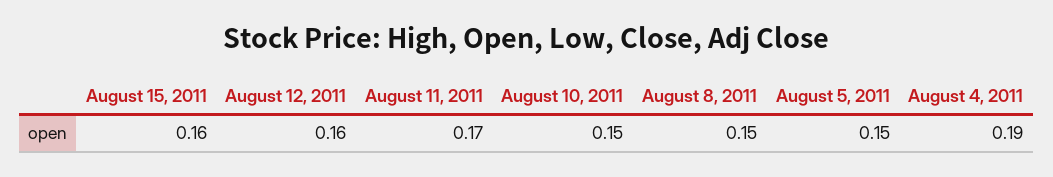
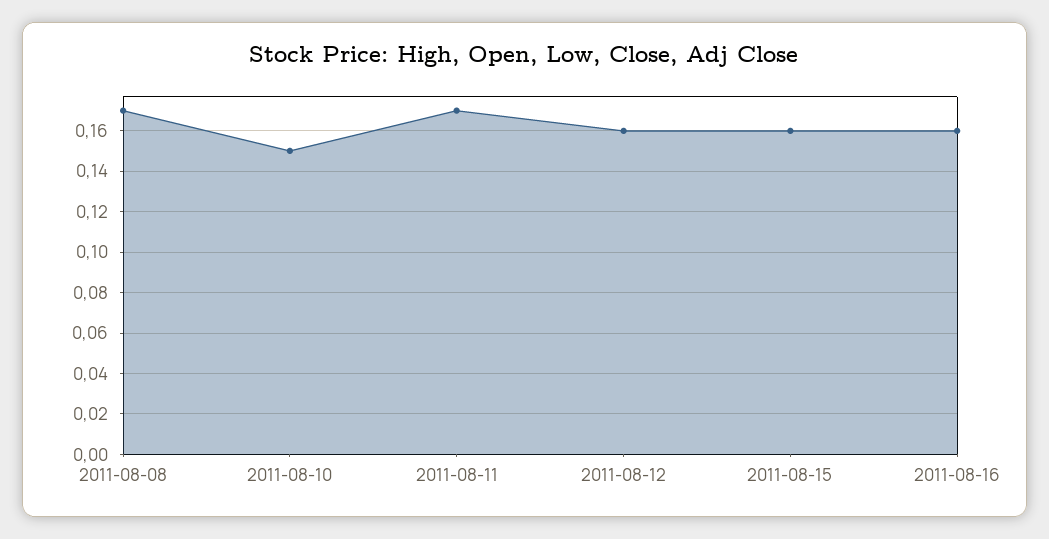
August 8, 2011: 0.15 -> 0.17
August 5, 2011: 0.15 -> none
August 4, 2011: 0.19 -> none
2011-08-16: none -> 0.16

